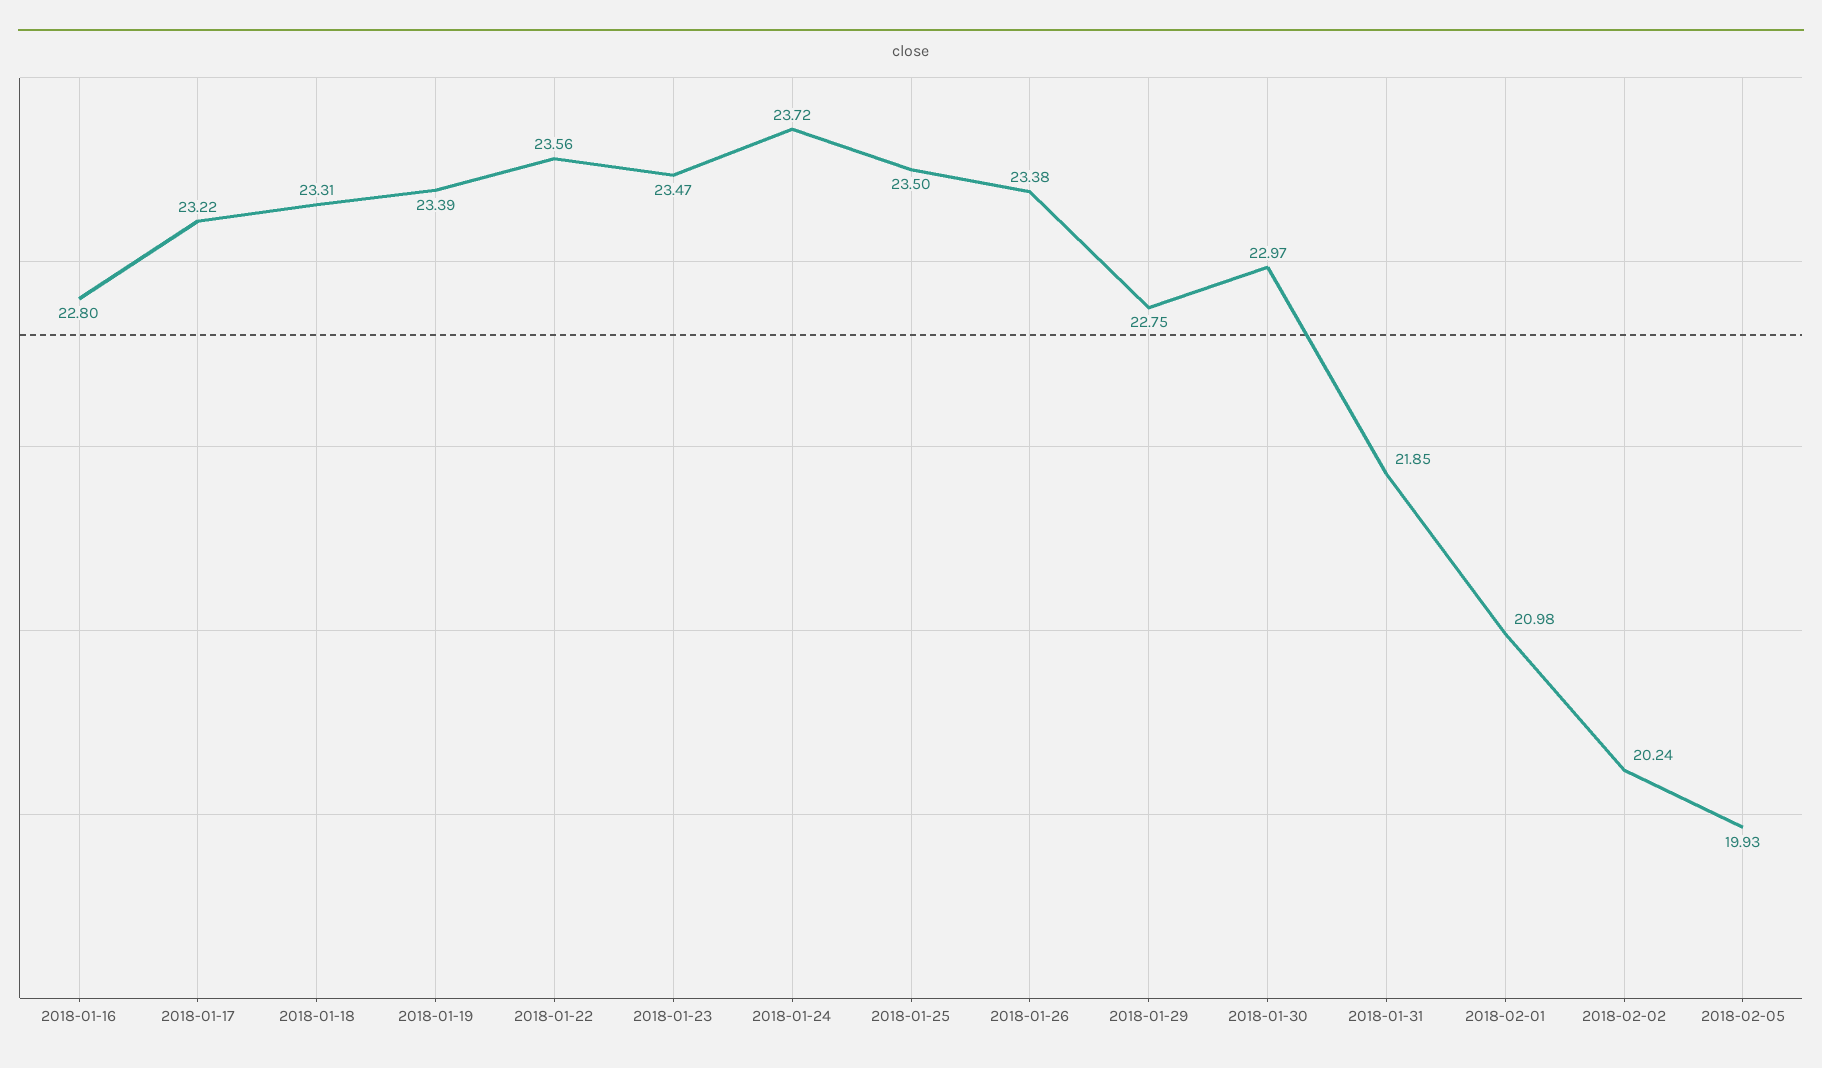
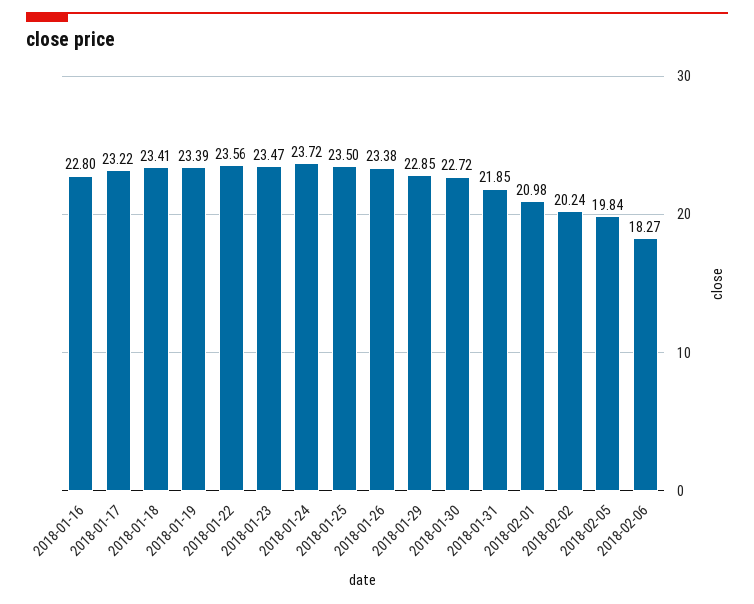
2018-01-18: 23.31 -> 23.41
2018-01-29: 22.75 -> 22.85
2018-01-30: 22.97 -> 22.72
2018-02-05: 19.93 -> 19.84
2018-02-06: none -> 18.27

